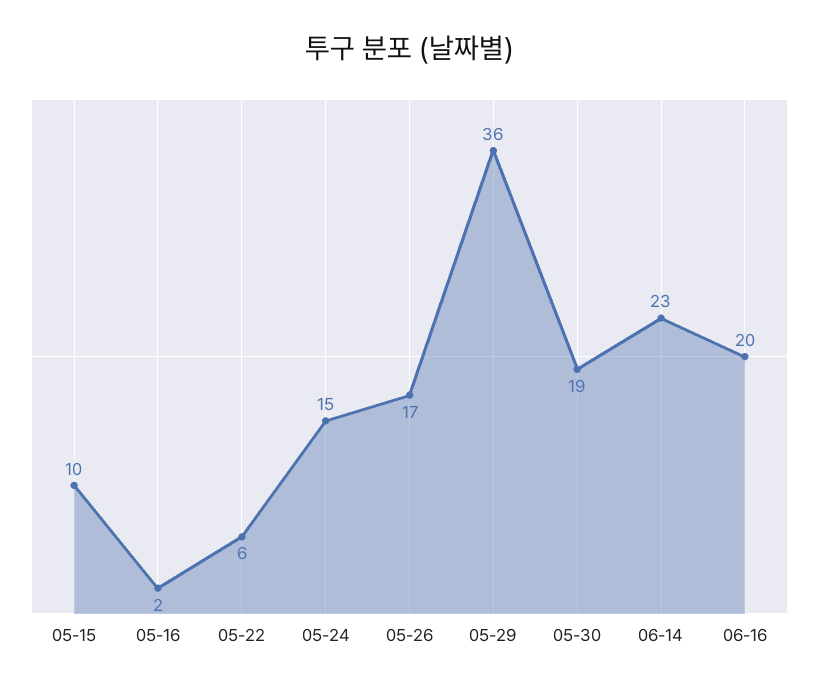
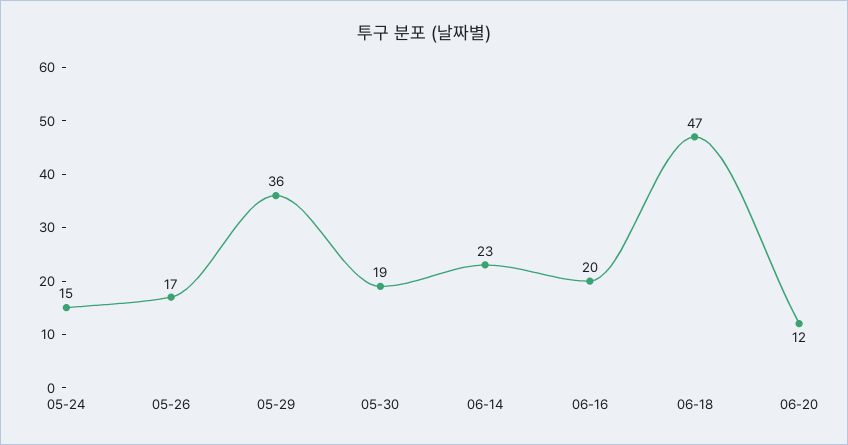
05-15: 10 -> none
05-16: 2 -> none
05-22: 6 -> none
06-18: none -> 47
06-20: none -> 12

